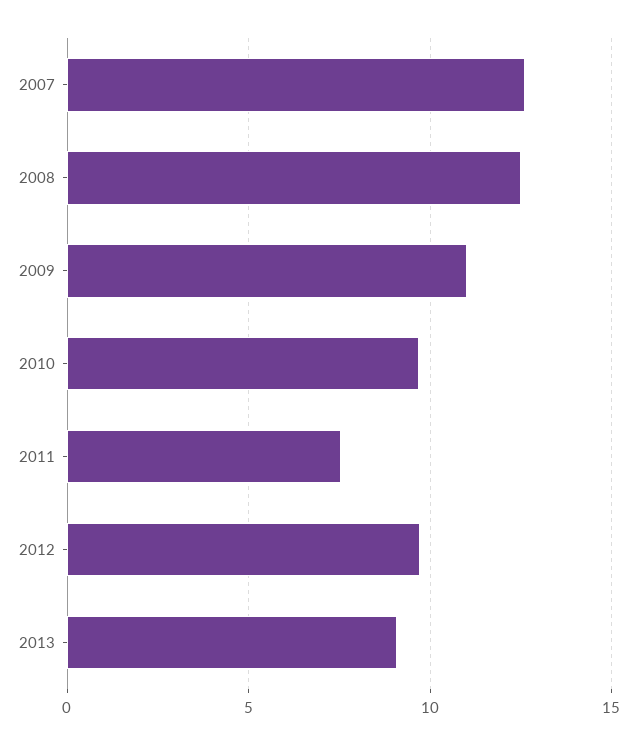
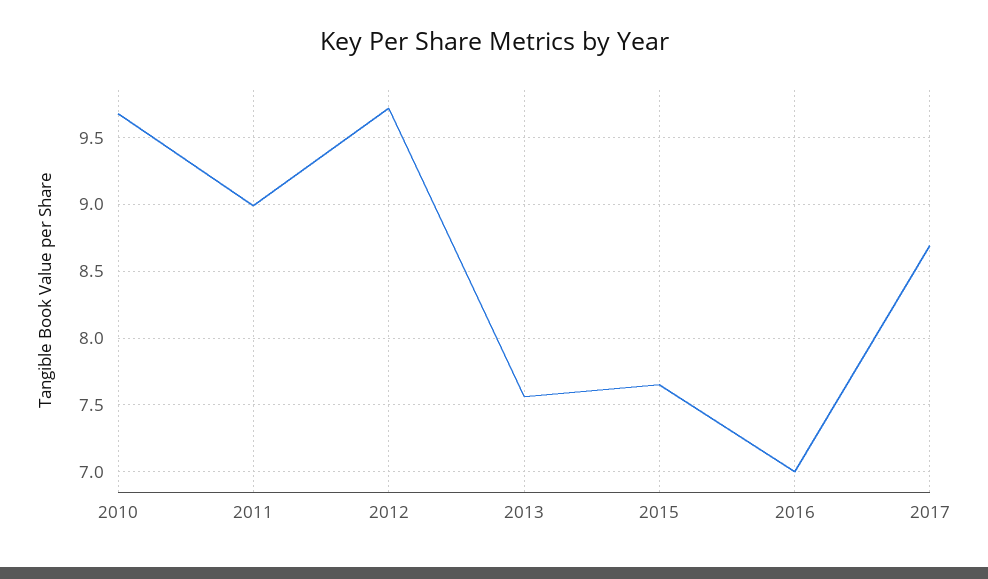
2007: 12.5 -> none
2008: 12.5 -> none
2009: 11 -> none
2011: 7.5 -> 9
2013: 9 -> 7.55
2015: none -> 7.65
2016: none -> 7
2017: none -> 8.7

